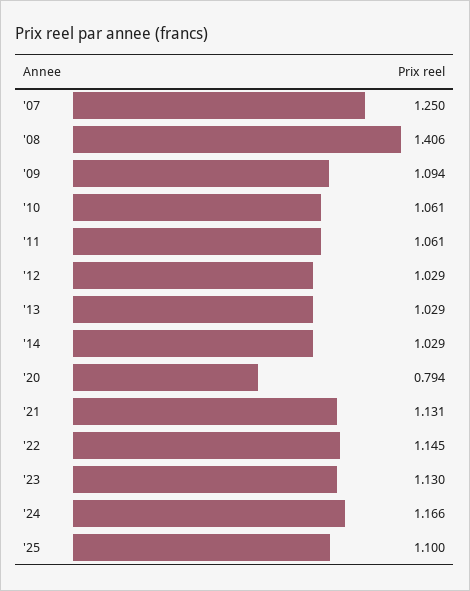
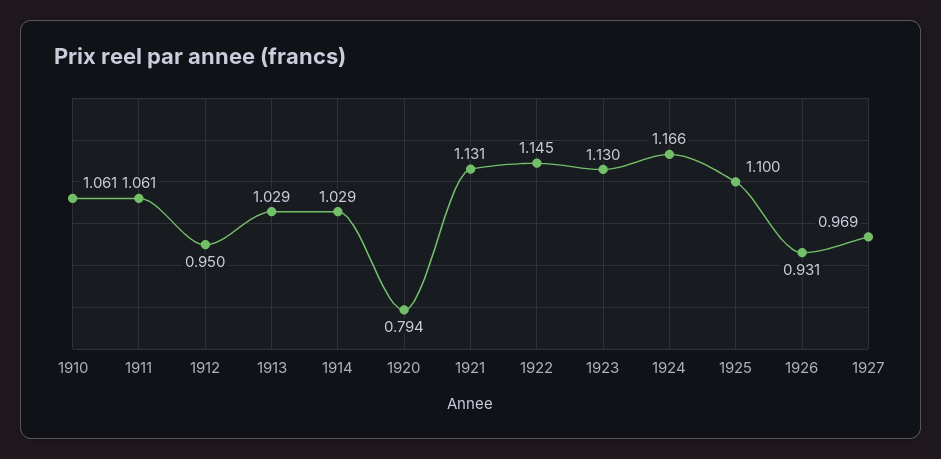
'07: 1.25 -> none
'08: 1.406 -> none
'09: 1.094 -> none
'12: 1.029 -> 0.95
1926: none -> 0.931
1927: none -> 0.969

